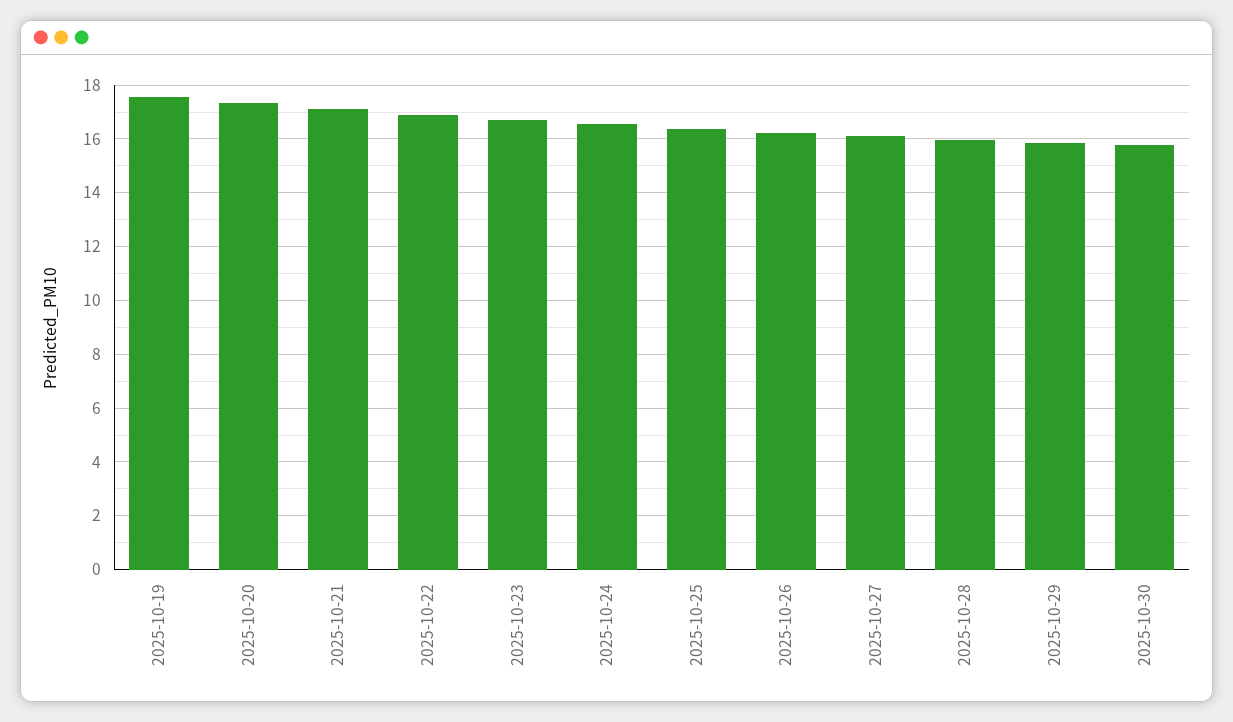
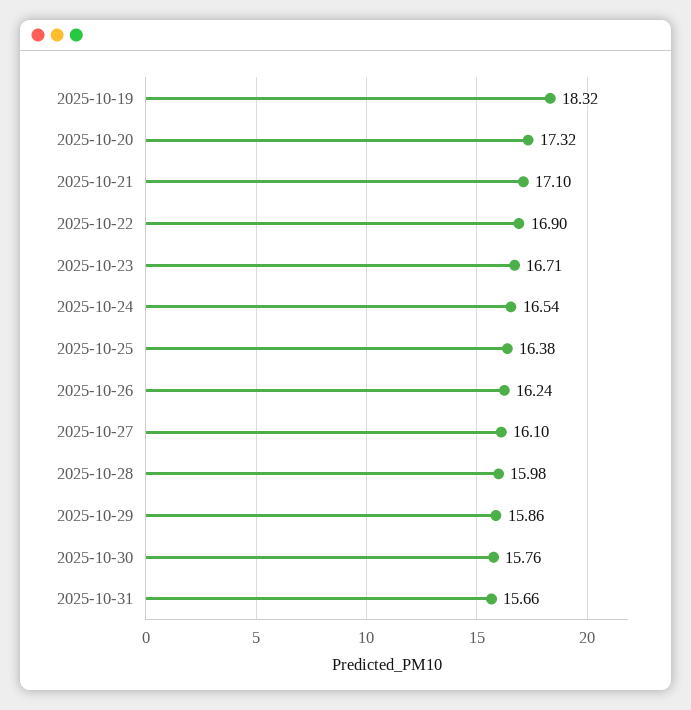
2025-10-19: 17.5 -> 18.32
2025-10-31: none -> 15.66

